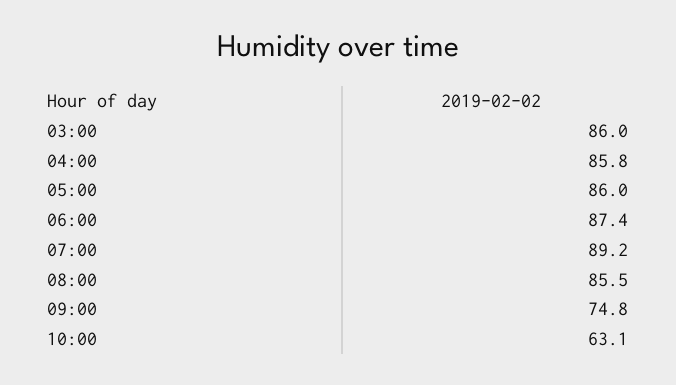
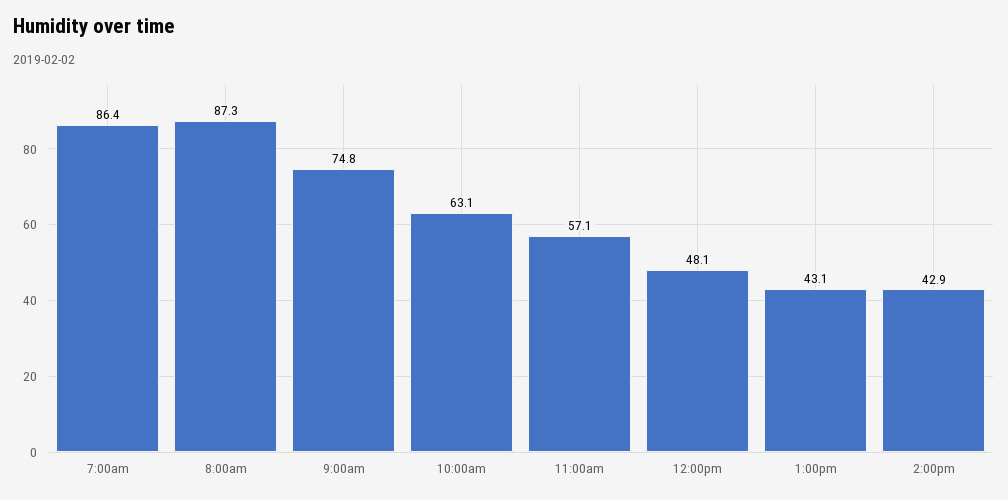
03:00: 86 -> none
04:00: 85.8 -> none
05:00: 86 -> none
06:00: 87.4 -> none
07:00: 89.2 -> 86.4
08:00: 85.5 -> 87.3
11:00am: none -> 57.1
12:00pm: none -> 48.1
1:00pm: none -> 43.1
2:00pm: none -> 42.9

